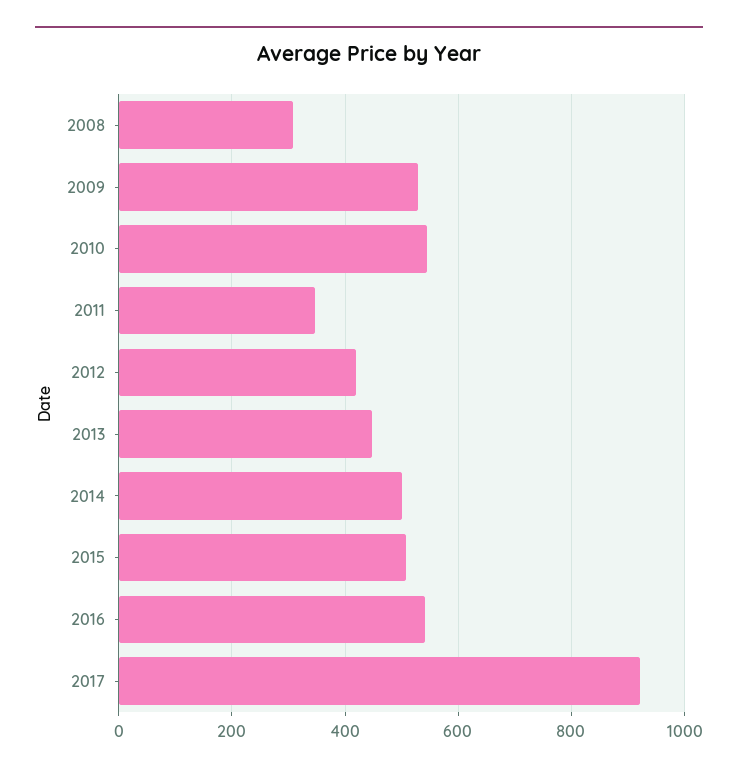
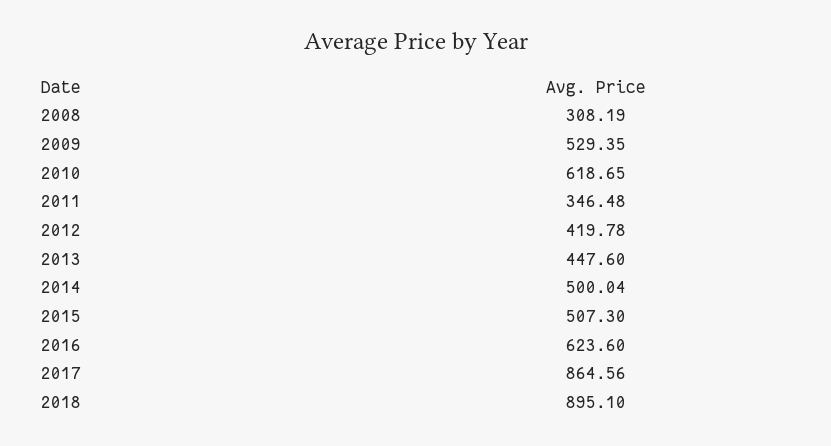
2010: 540 -> 618.65
2016: 540 -> 623.6
2017: 920 -> 864.56
2018: none -> 895.1

